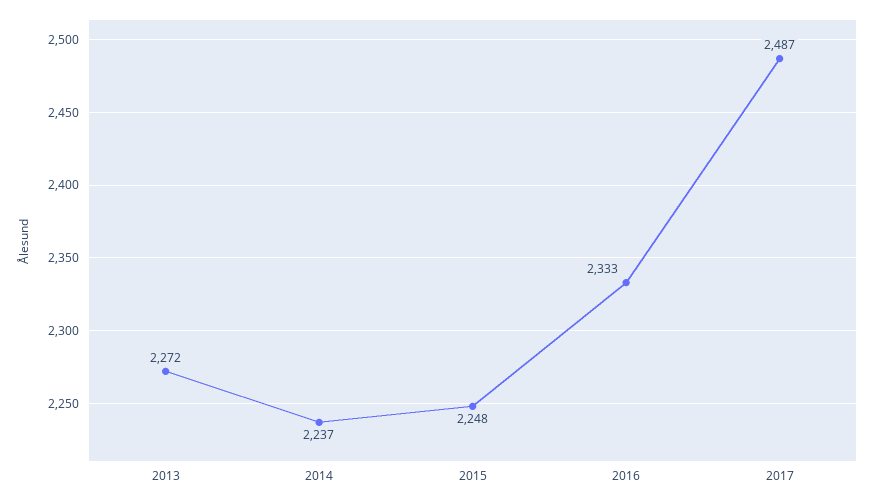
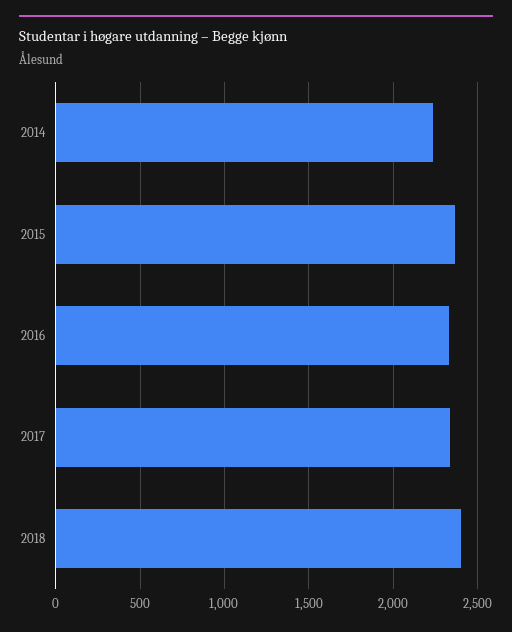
2013: 2272 -> none
2015: 2248 -> 2350
2017: 2487 -> 2350
2018: none -> 2400

